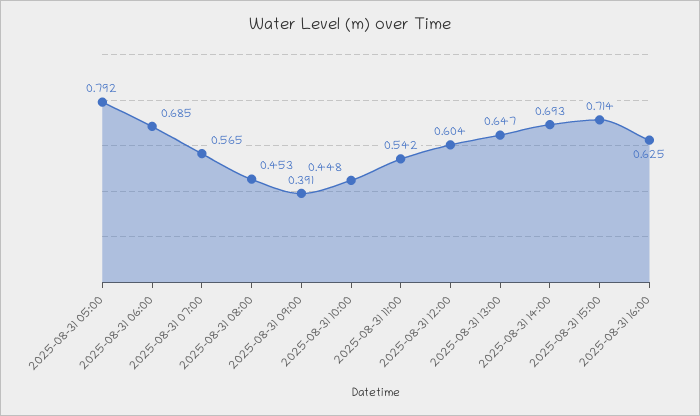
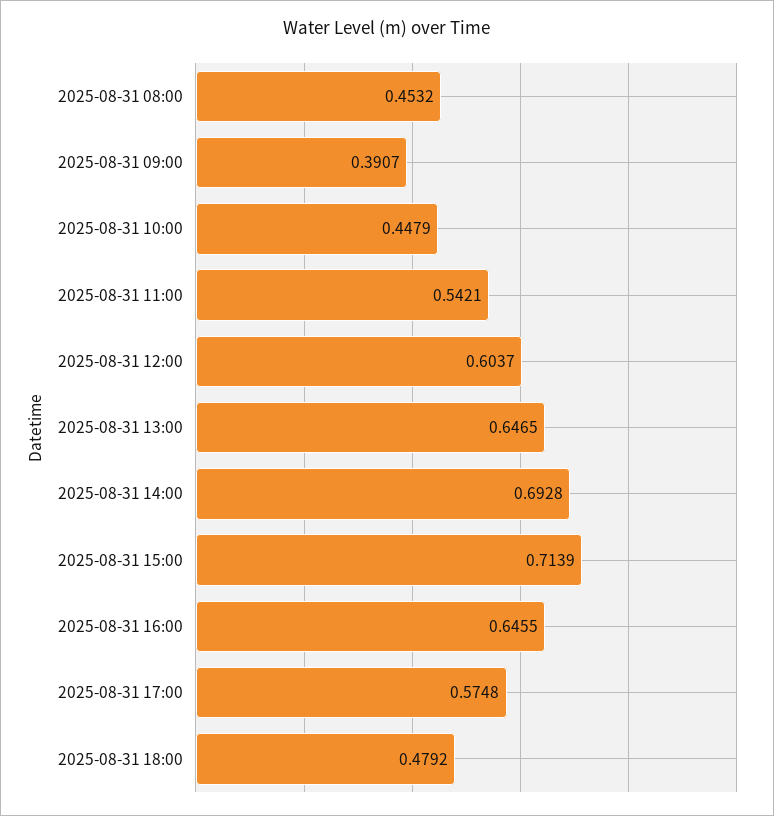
2025-08-31 05:00: 0.792 -> none
2025-08-31 06:00: 0.685 -> none
2025-08-31 07:00: 0.565 -> none
2025-08-31 16:00: 0.625 -> 0.6455
2025-08-31 17:00: none -> 0.5748
2025-08-31 18:00: none -> 0.4792

